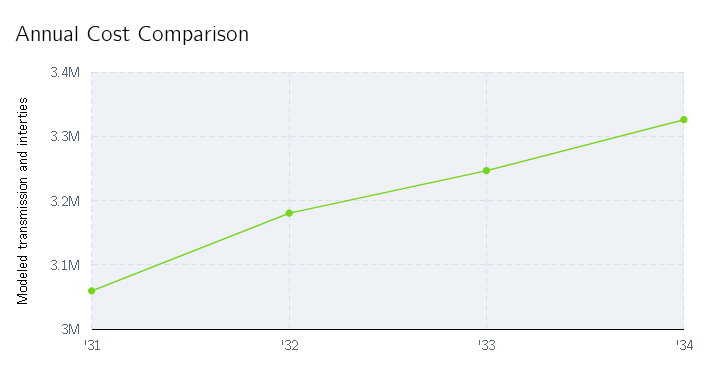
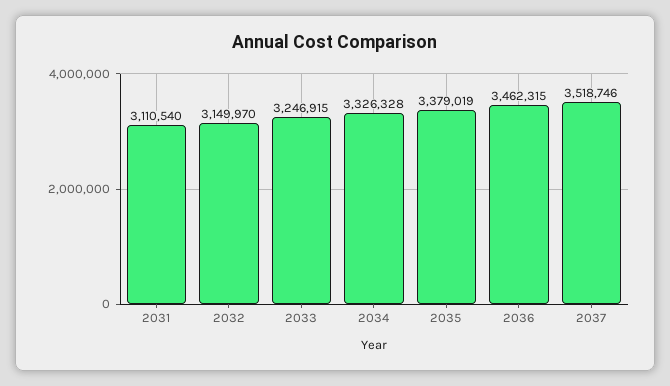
'31: 3060000 -> 3110540
'32: 3180000 -> 3149970
2035: none -> 3379019
2036: none -> 3462315
2037: none -> 3518746

